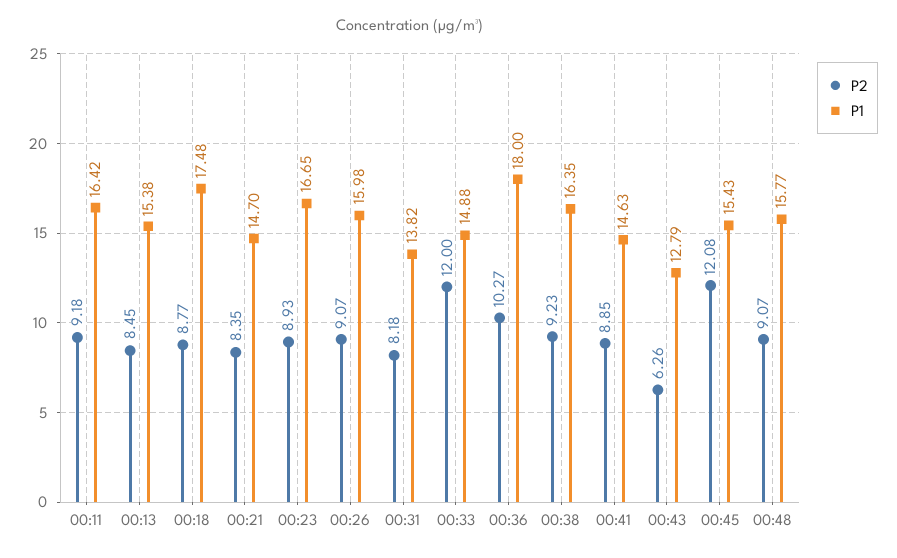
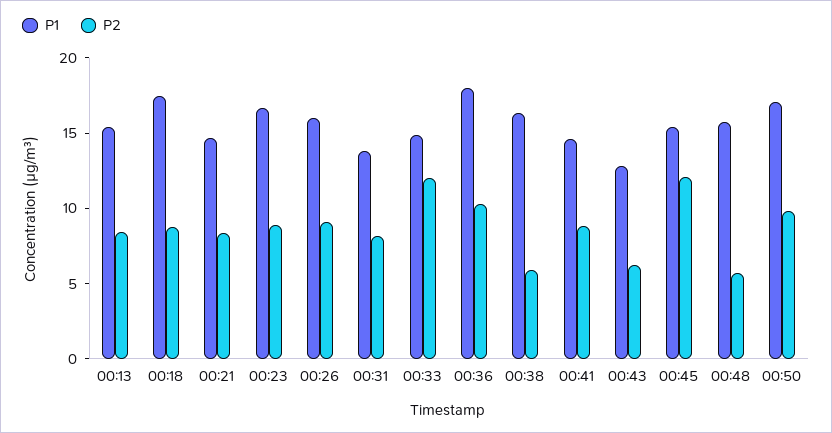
P2, 00:11: 9.18 -> none
P1, 00:11: 16.42 -> none
P2, 00:38: 9.23 -> 6
P2, 00:48: 9.07 -> 6
P1, 00:50: none -> 17
P2, 00:50: none -> 10

